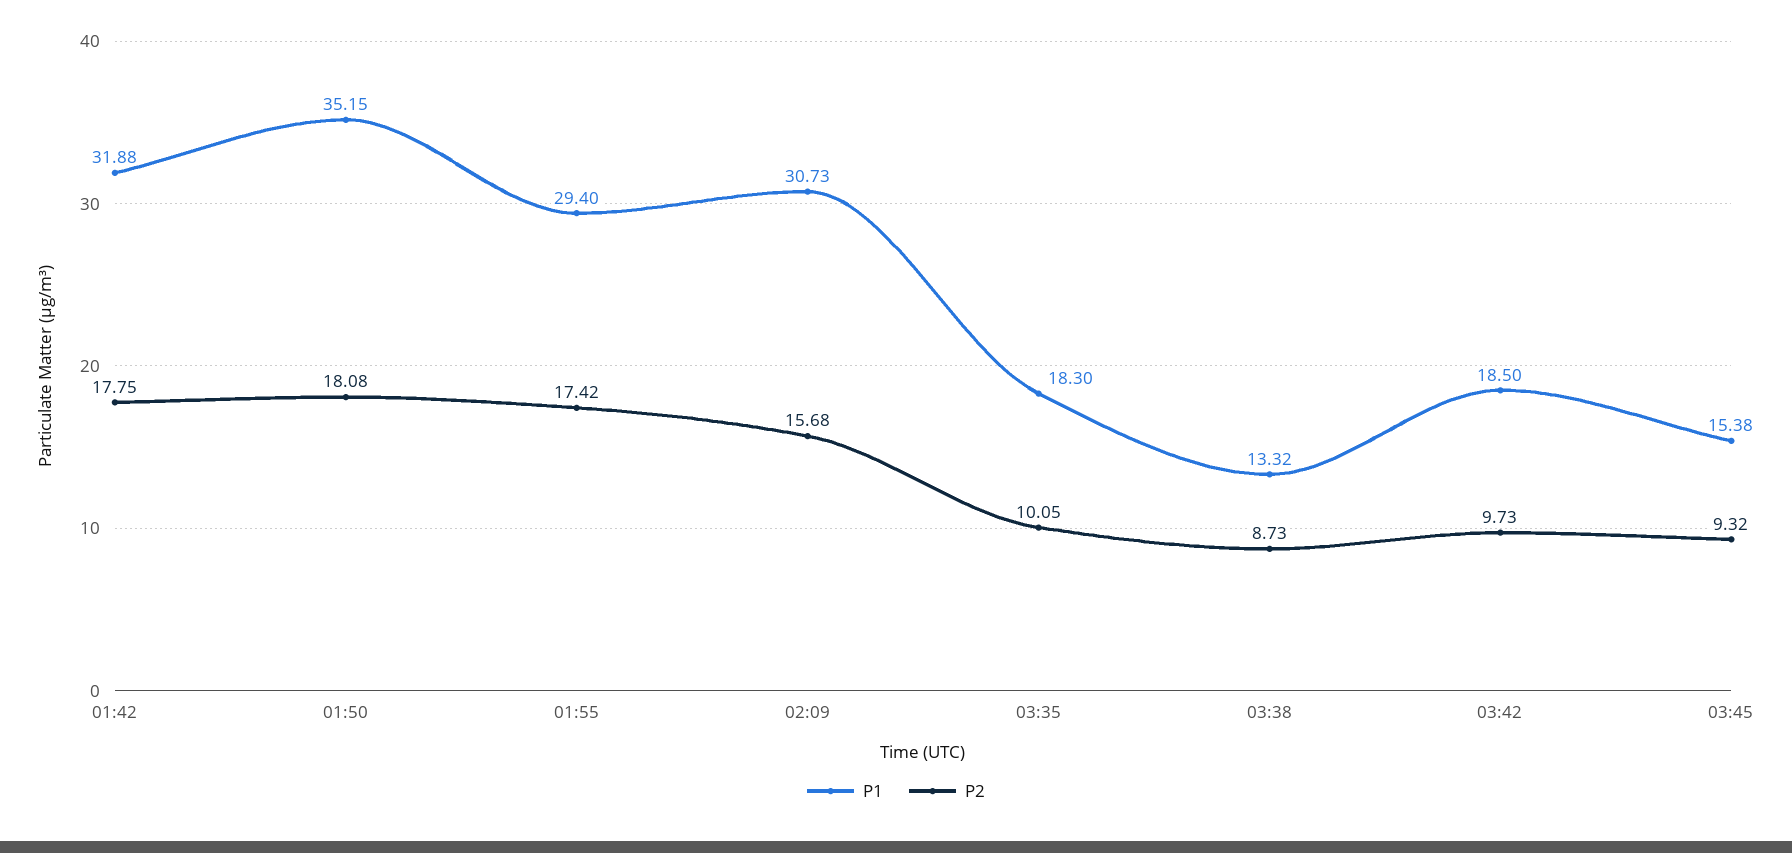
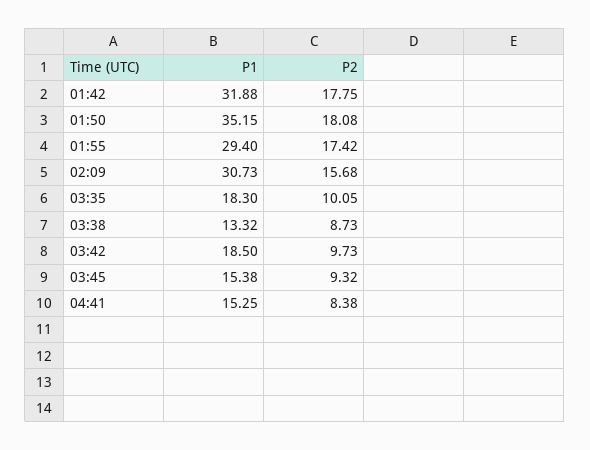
P1, 04:41: none -> 15.25
P2, 04:41: none -> 8.38

